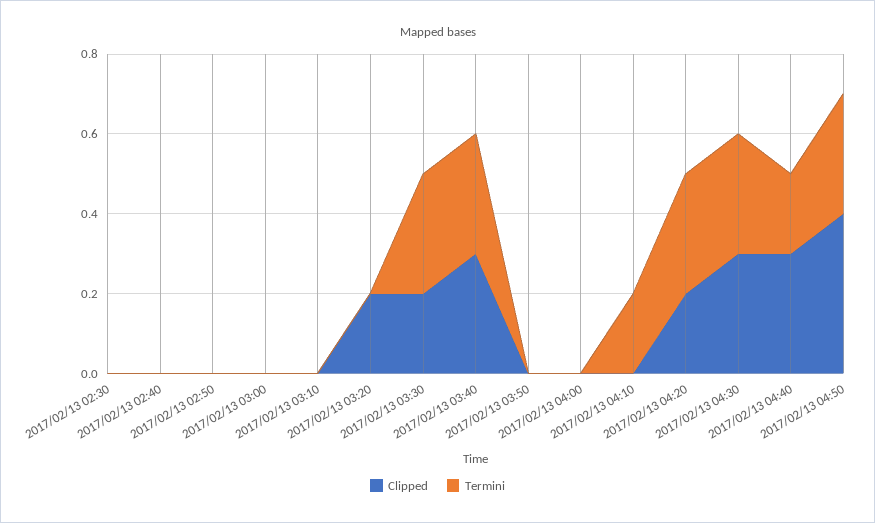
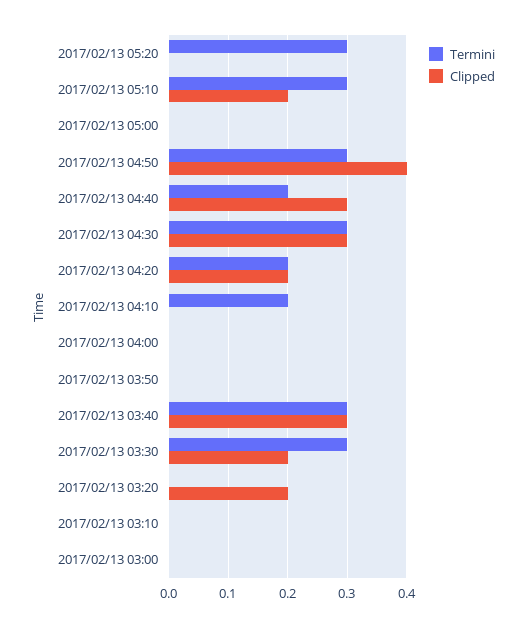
Clipped, 2017/02/13 02:30: 0 -> none
Termini, 2017/02/13 02:30: 0 -> none
Clipped, 2017/02/13 02:40: 0 -> none
Termini, 2017/02/13 02:40: 0 -> none
Clipped, 2017/02/13 02:50: 0 -> none
Termini, 2017/02/13 02:50: 0 -> none
Termini, 2017/02/13 04:20: 0.3 -> 0.2
Termini, 2017/02/13 05:20: none -> 0.3
Clipped, 2017/02/13 05:20: none -> 0
Termini, 2017/02/13 05:10: none -> 0.3
Clipped, 2017/02/13 05:10: none -> 0.2
Termini, 2017/02/13 05:00: none -> 0
Clipped, 2017/02/13 05:00: none -> 0

